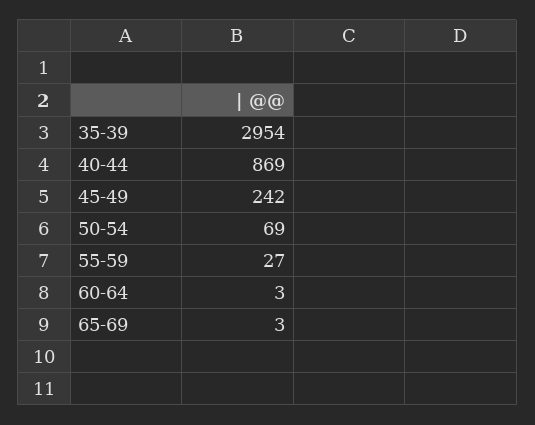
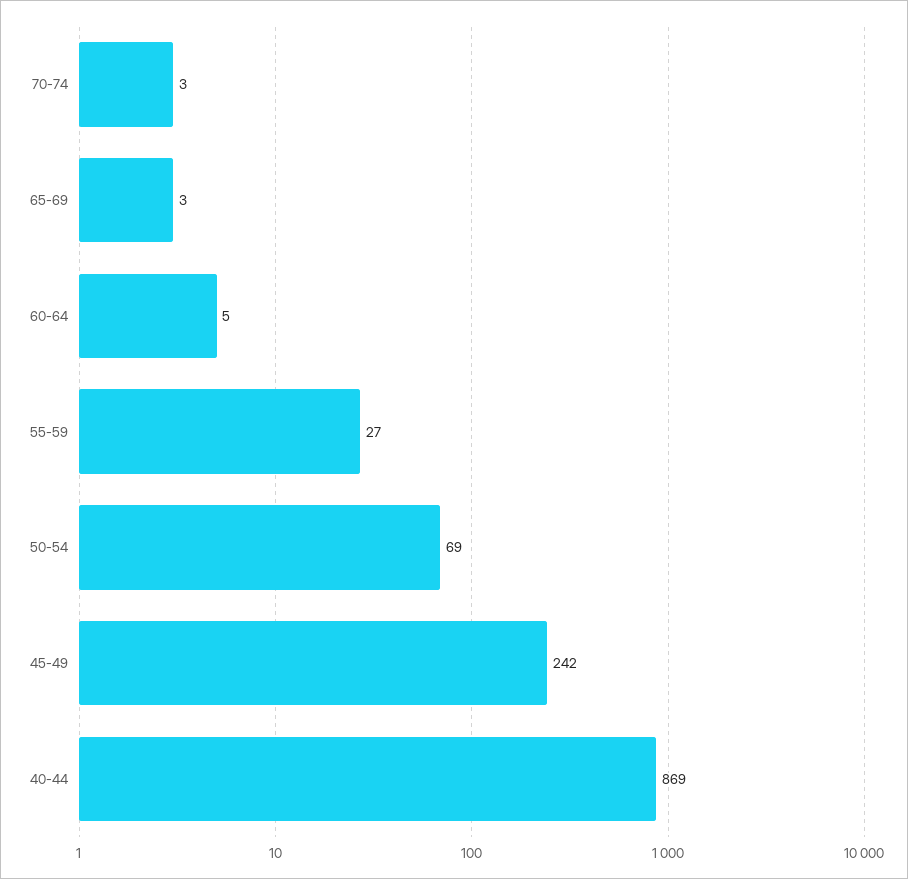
35-39: 2954 -> none
60-64: 3 -> 5
70-74: none -> 3

